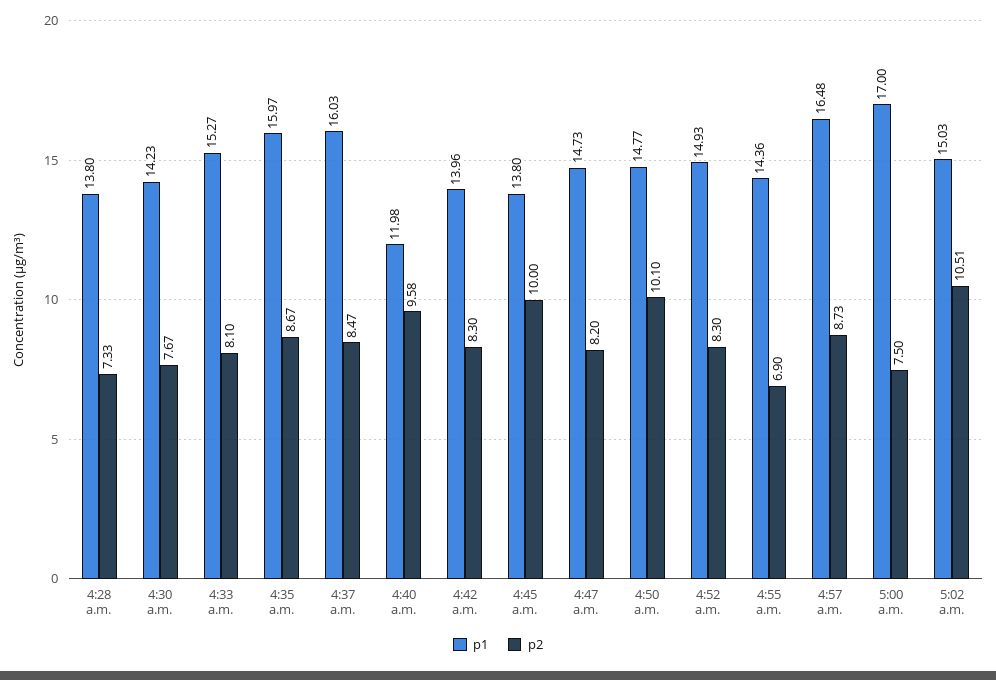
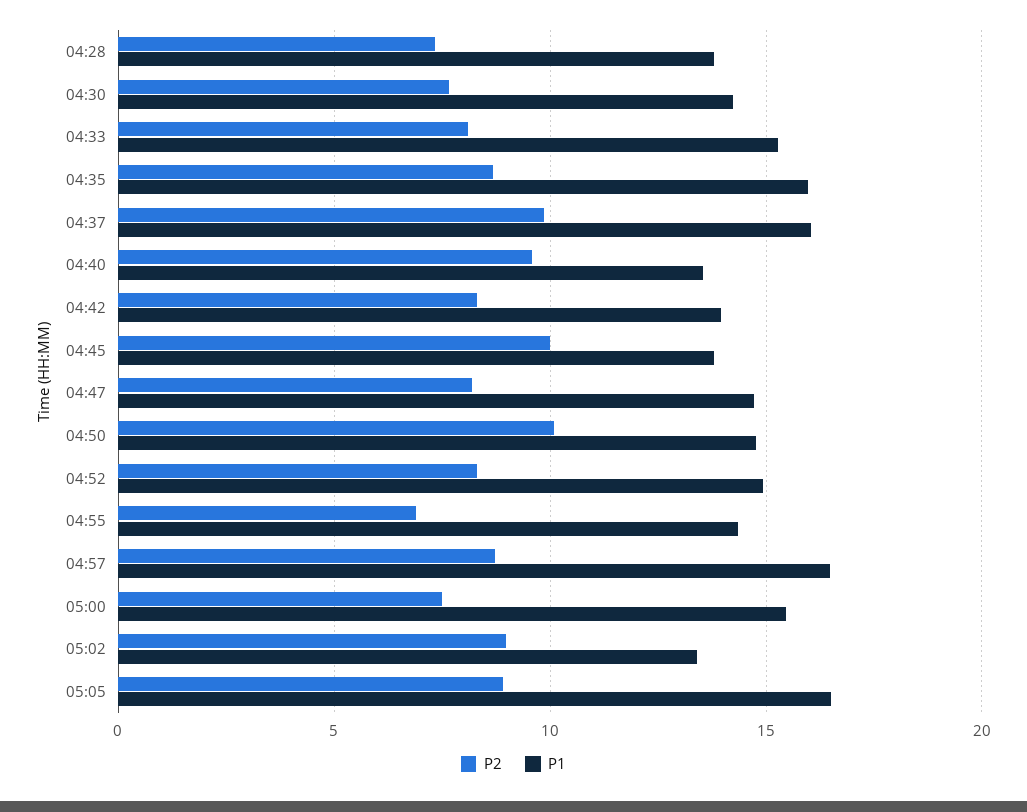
p2, 4:37 a.m.: 8.47 -> 10
p1, 4:40 a.m.: 11.98 -> 13.5
p1, 5:00 a.m.: 17 -> 15.5
p1, 5:02 a.m.: 15.03 -> 13.5
p2, 5:02 a.m.: 10.51 -> 9
p2, 05:05: none -> 9
p1, 05:05: none -> 16.5

